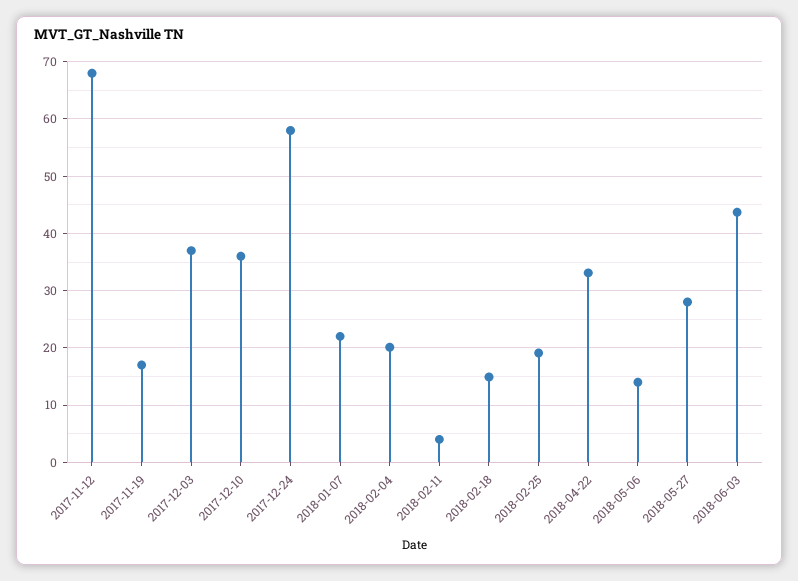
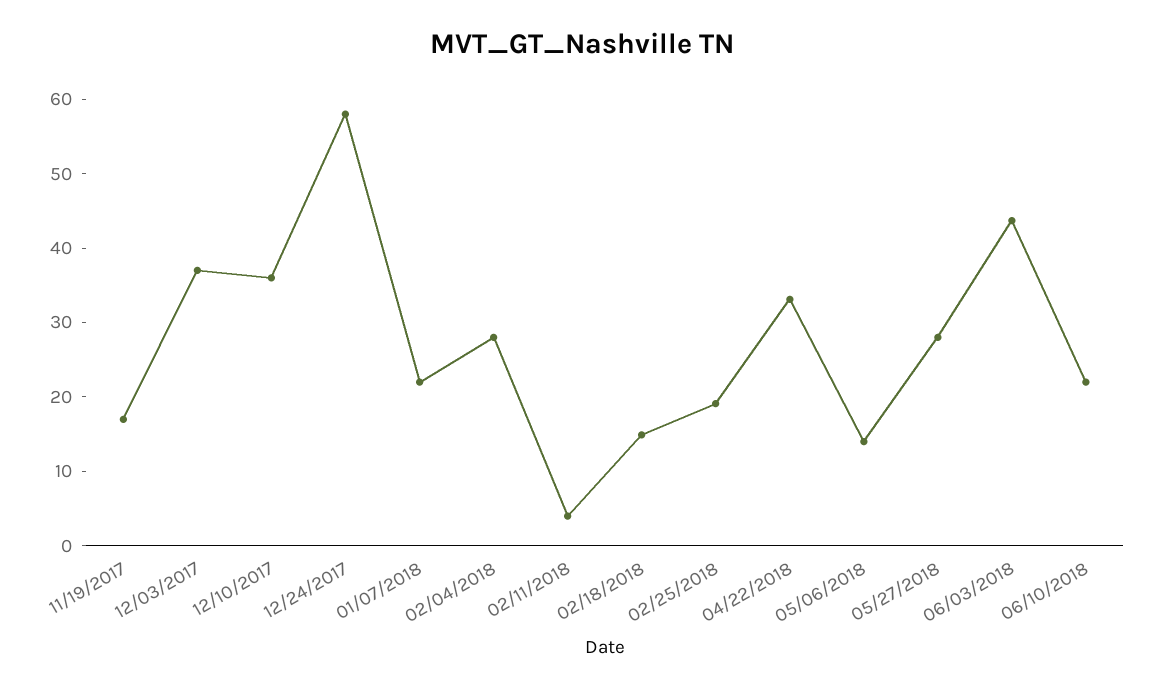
2017-11-12: 68 -> none
2018-02-04: 20 -> 28
06/10/2018: none -> 22

